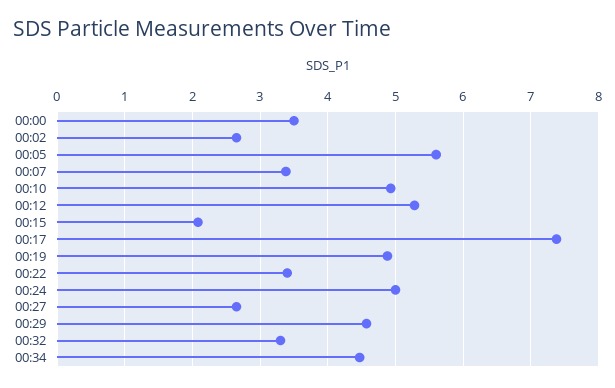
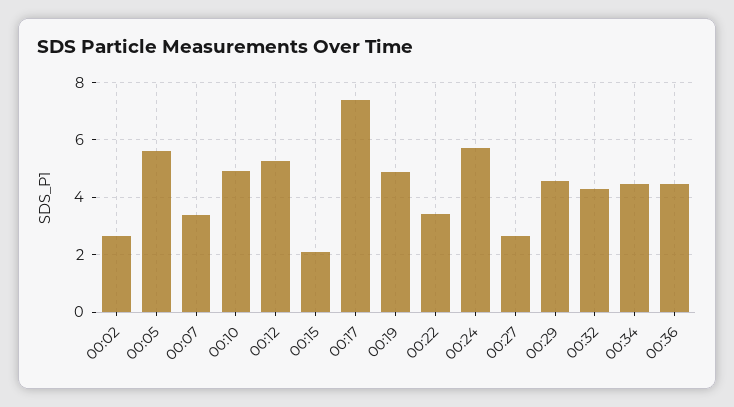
00:00: 3.5 -> none
00:24: 5 -> 5.75
00:32: 3.3 -> 4.25
00:36: none -> 4.5

